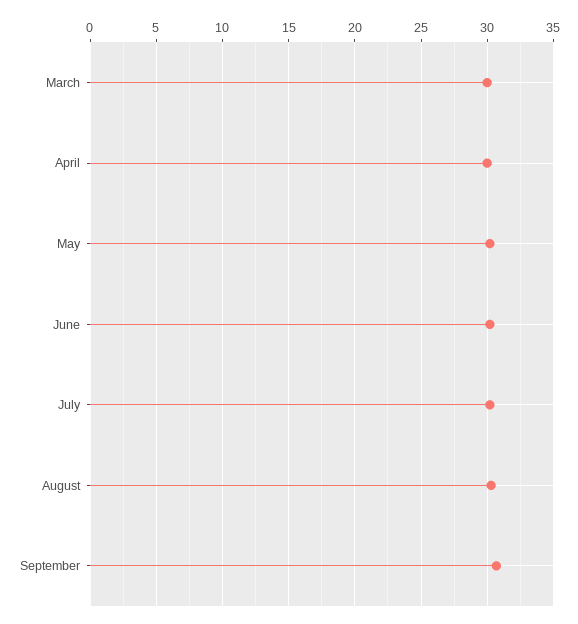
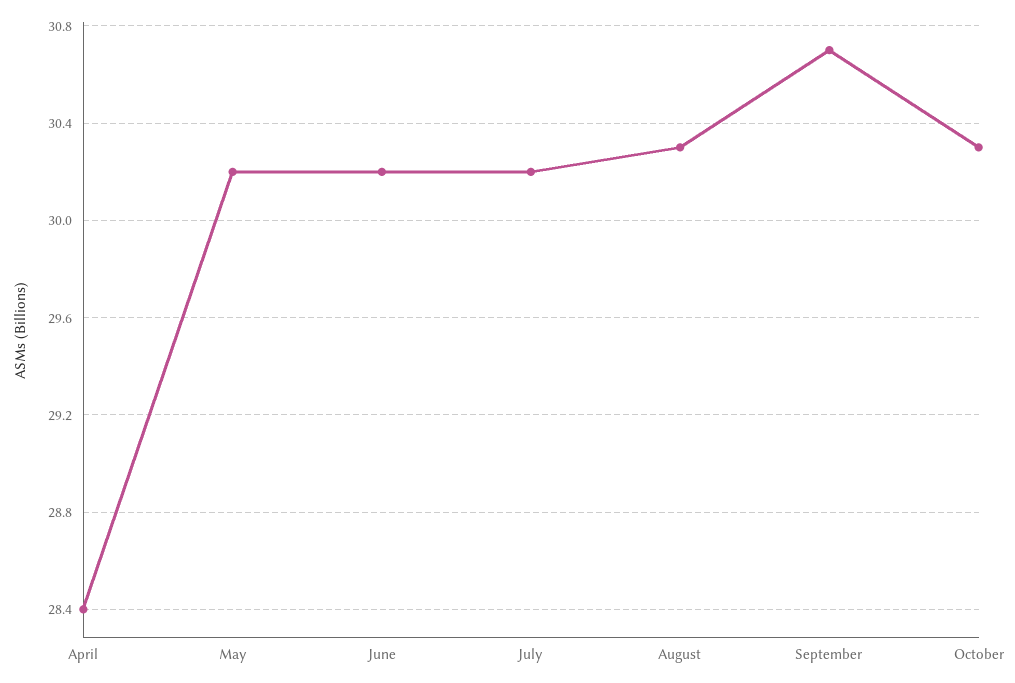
March: 30 -> none
April: 30 -> 28.4
October: none -> 30.3

